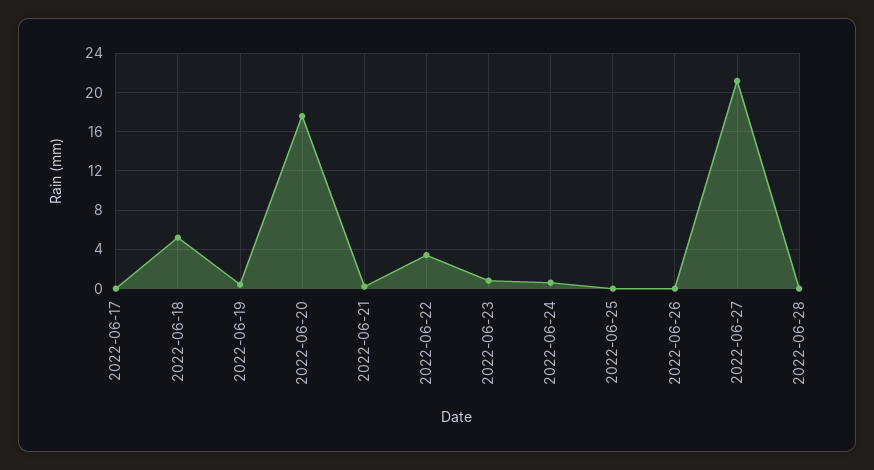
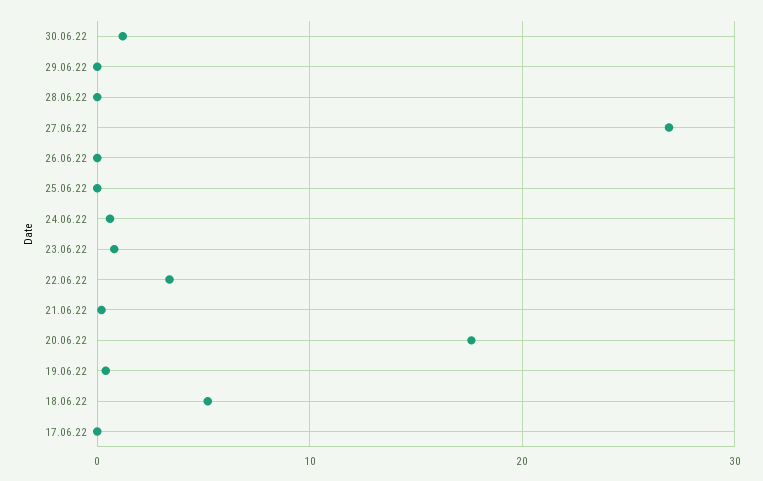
2022-06-27: 21 -> 27
30.06.22: none -> 1
29.06.22: none -> 0

